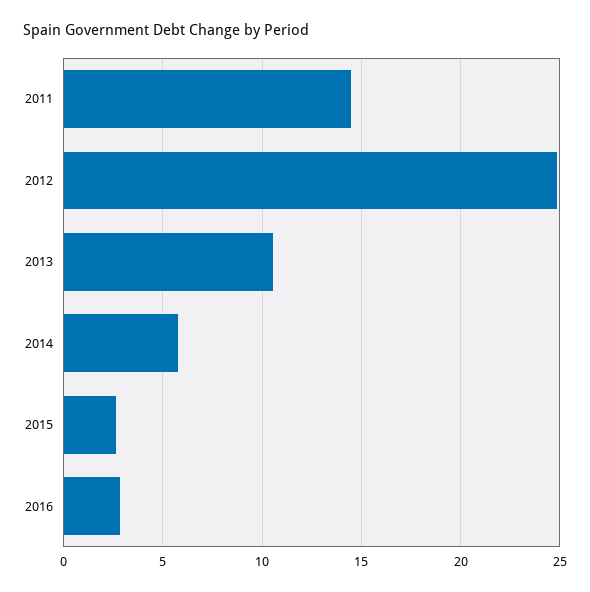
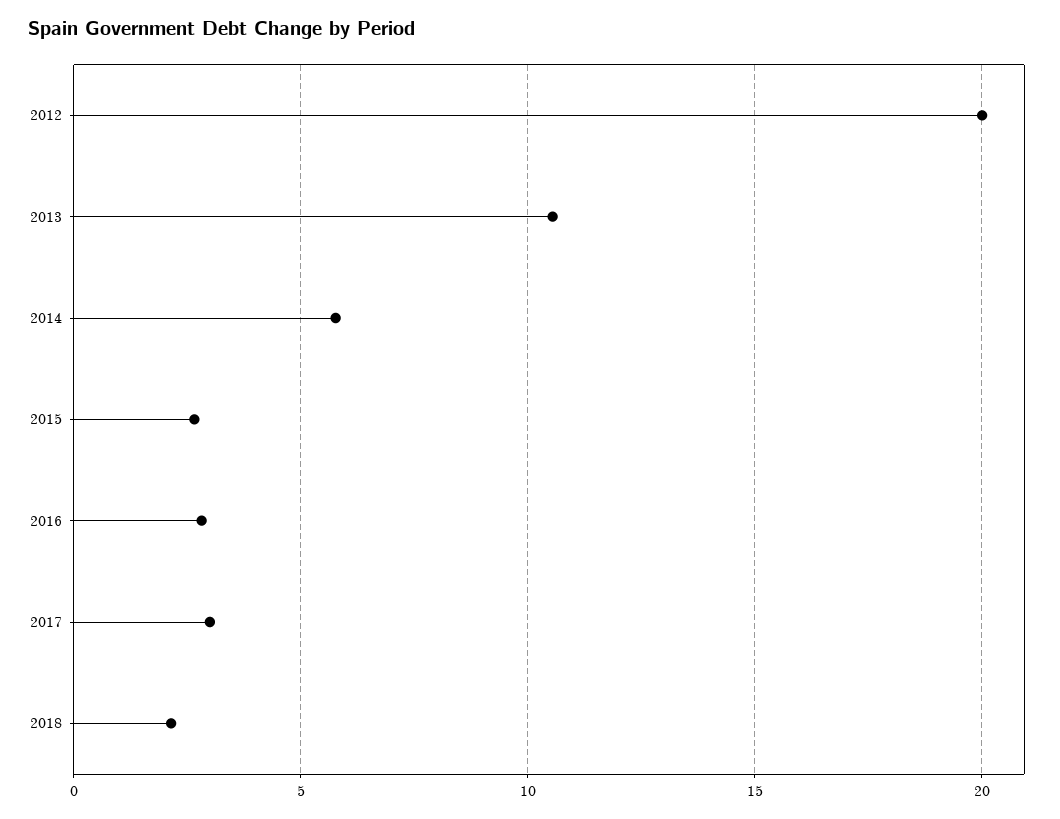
2011: 14.5 -> none
2012: 25 -> 20
2017: none -> 3
2018: none -> 2

